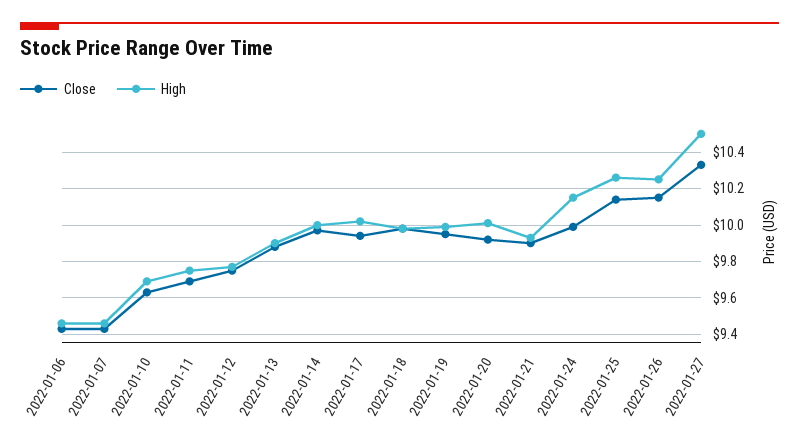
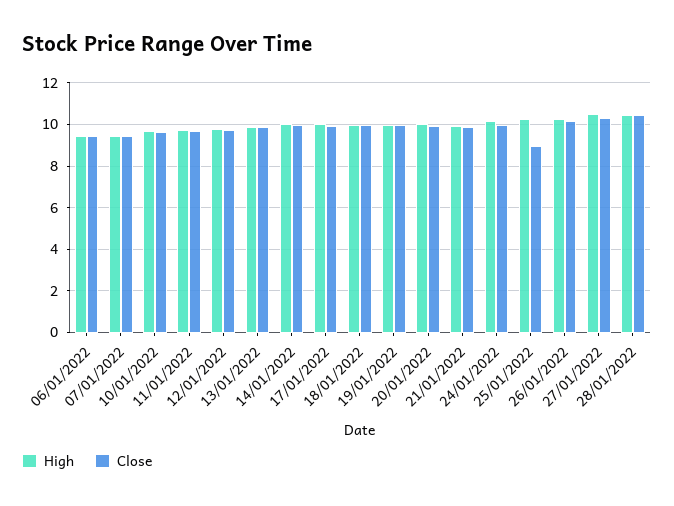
Close, 2022-01-25: 10.15 -> 9
High, 28/01/2022: none -> 10.5
Close, 28/01/2022: none -> 10.5

